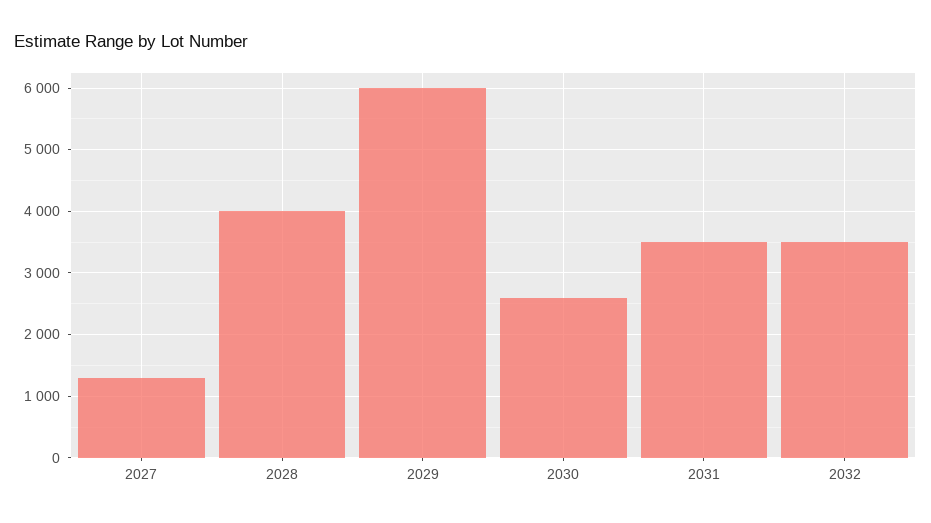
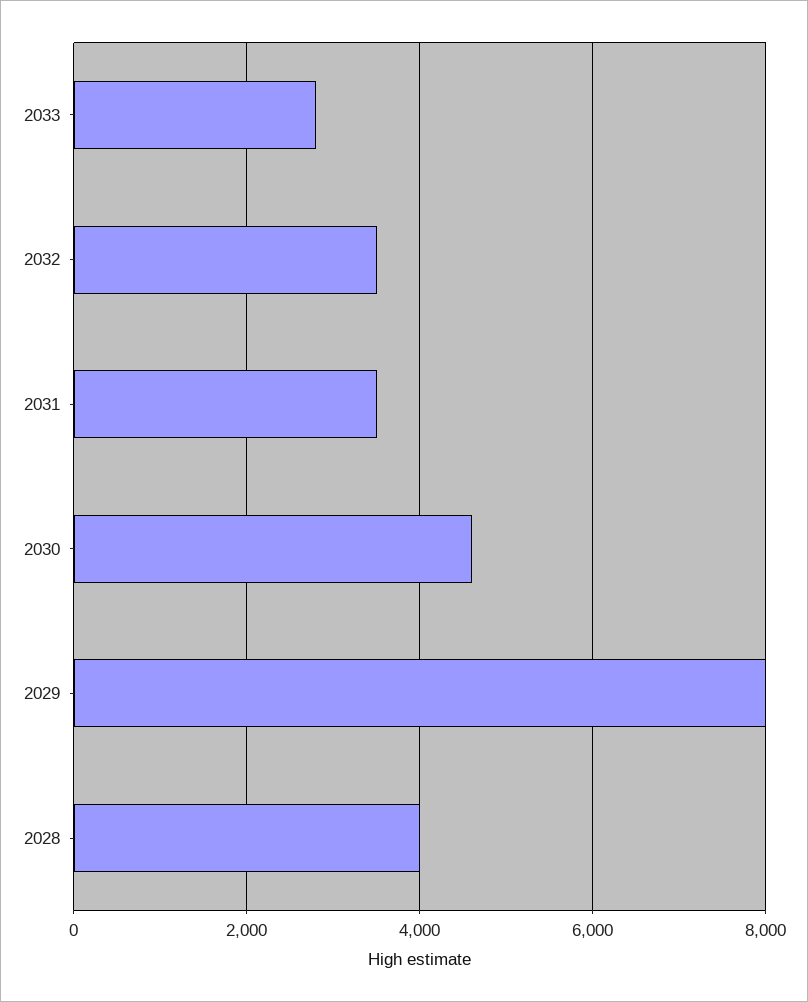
2027: 1300 -> none
2029: 6000 -> 8000
2030: 2600 -> 4600
2033: none -> 2800

